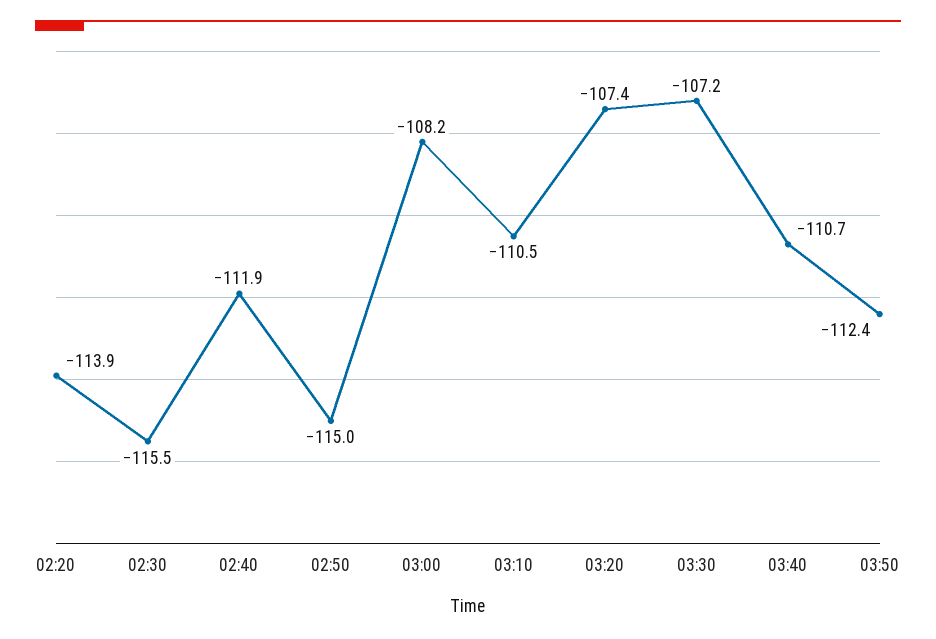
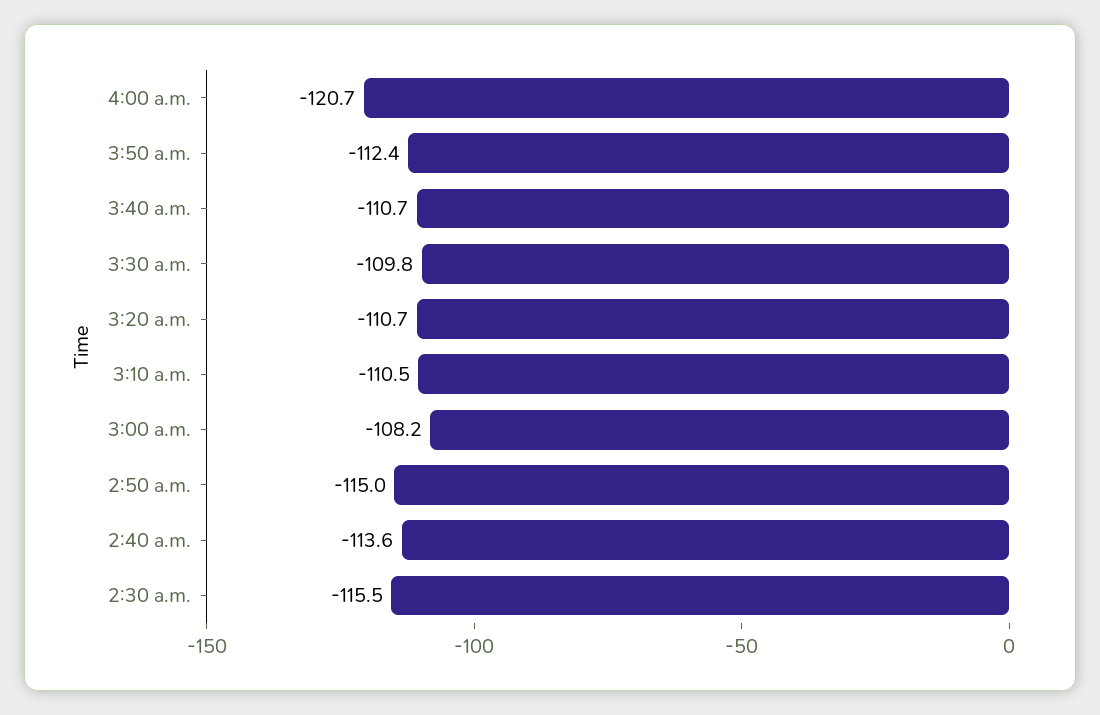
02:20: -113.9 -> none
02:40: -111.9 -> -113.6
03:20: -107.4 -> -110.7
03:30: -107.2 -> -109.8
4:00 a.m.: none -> -120.7

